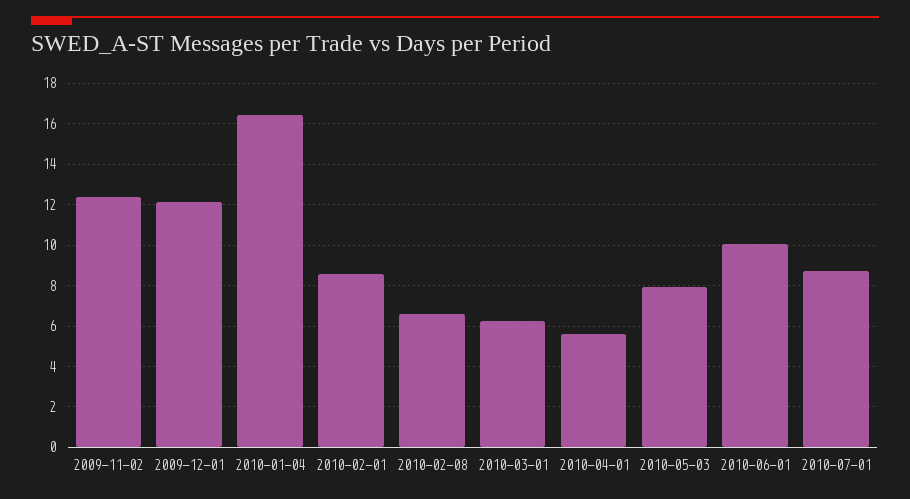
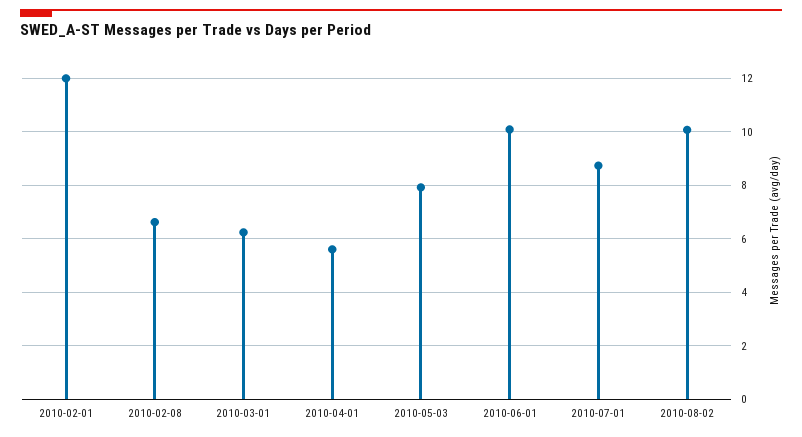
2009-11-02: 12.5 -> none
2009-12-01: 12 -> none
2010-01-04: 16.5 -> none
2010-02-01: 8.5 -> 12
2010-08-02: none -> 10

